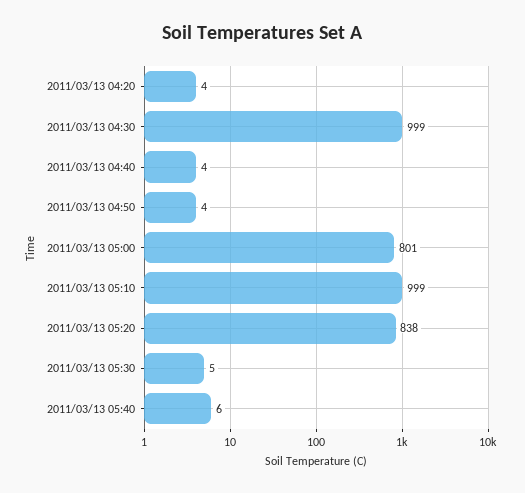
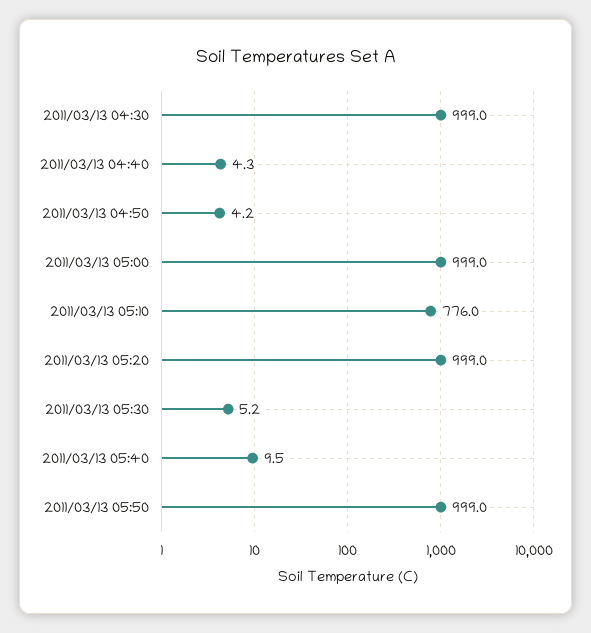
2011/03/13 04:20: 4 -> none
2011/03/13 05:00: 801 -> 999
2011/03/13 05:10: 999 -> 776
2011/03/13 05:20: 838 -> 999
2011/03/13 05:40: 6 -> 9.5
2011/03/13 05:50: none -> 999

